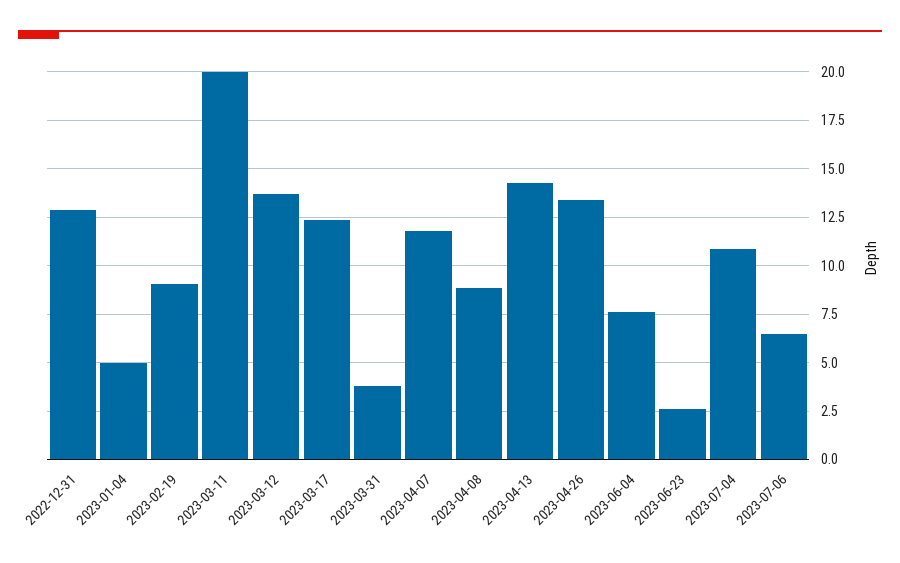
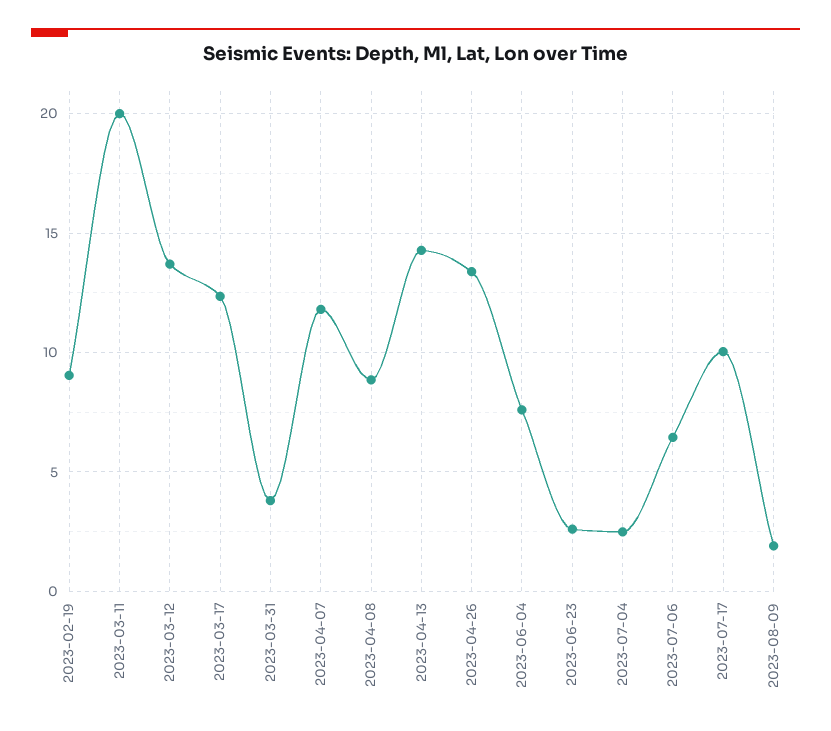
2022-12-31: 13 -> none
2023-01-04: 5 -> none
2023-07-04: 11 -> 2.5
2023-07-17: none -> 10
2023-08-09: none -> 2

